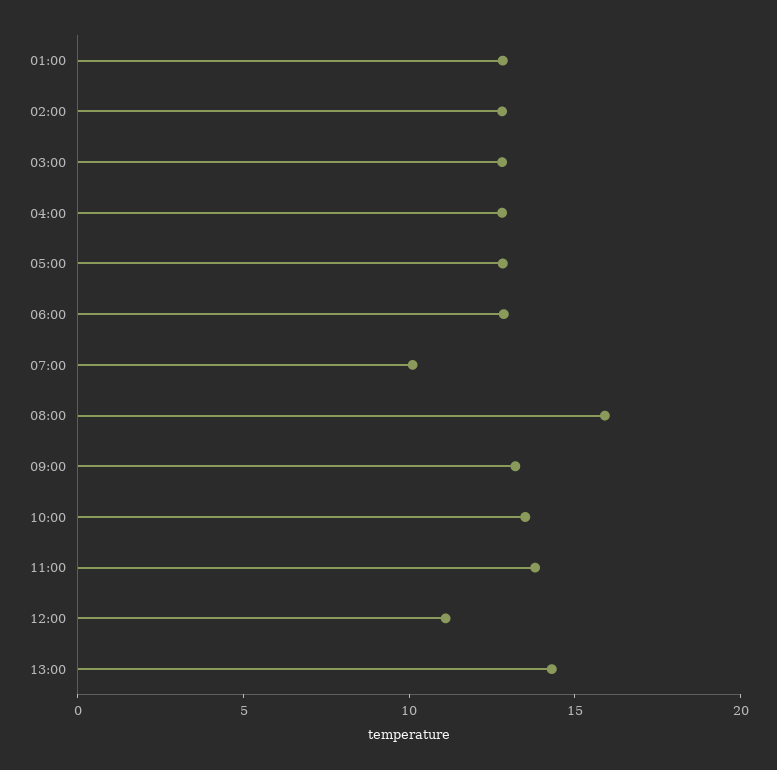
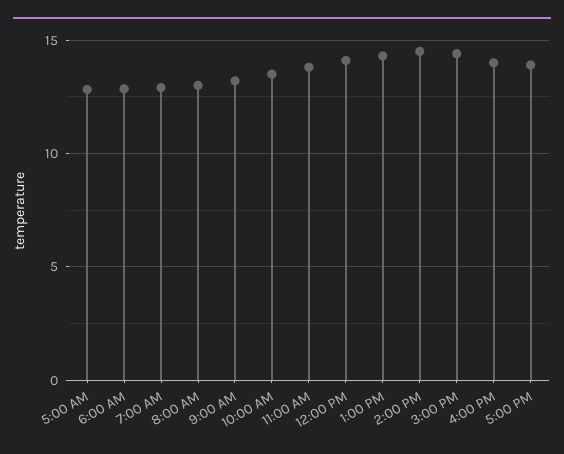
01:00: 13 -> none
02:00: 13 -> none
03:00: 13 -> none
04:00: 13 -> none
07:00: 10 -> 13
08:00: 16 -> 13
12:00: 11 -> 14
2:00 PM: none -> 14.5
3:00 PM: none -> 14.5
4:00 PM: none -> 14
5:00 PM: none -> 14

